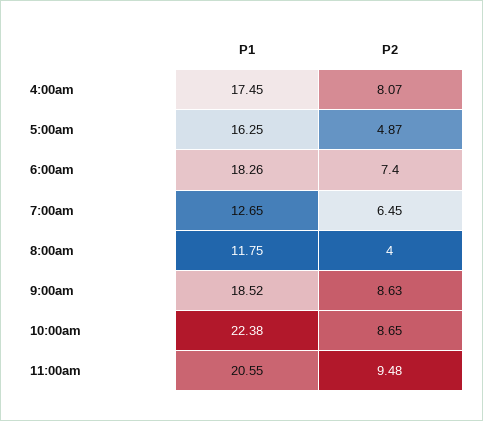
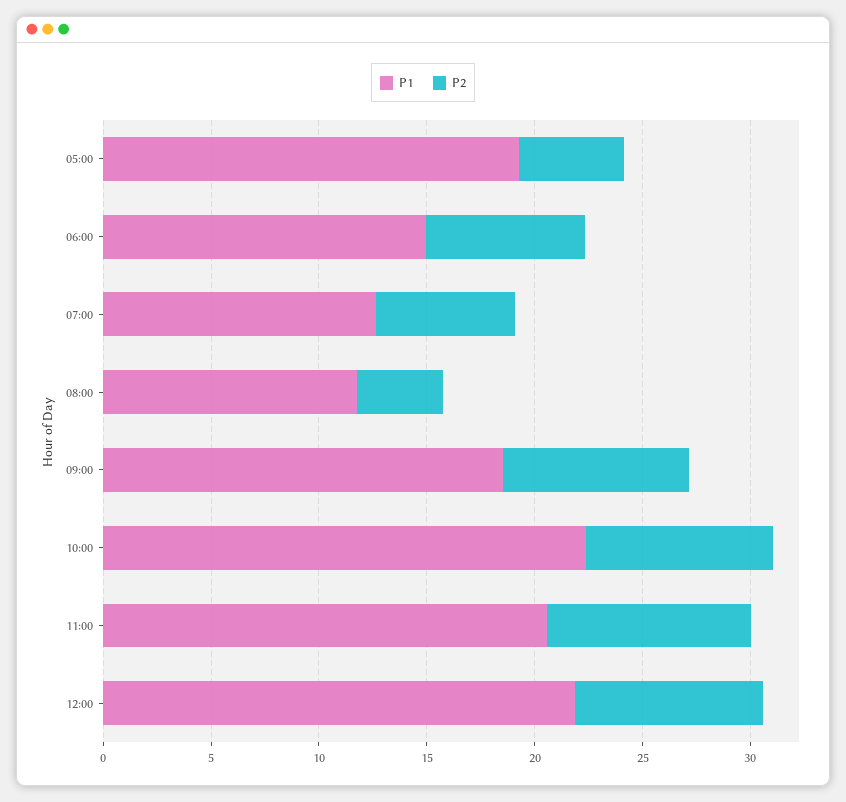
P1, 4:00am: 17.45 -> none
P2, 4:00am: 8.07 -> none
P1, 5:00am: 16.25 -> 19
P1, 6:00am: 18.26 -> 15
P1, 12:00: none -> 22
P2, 12:00: none -> 9

